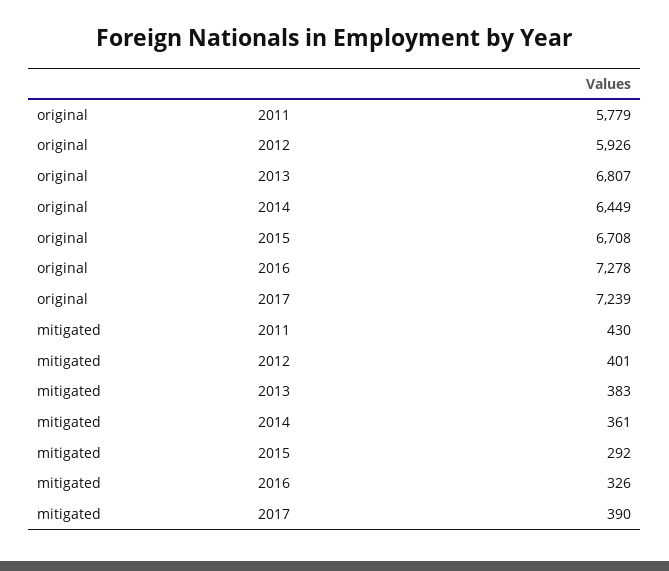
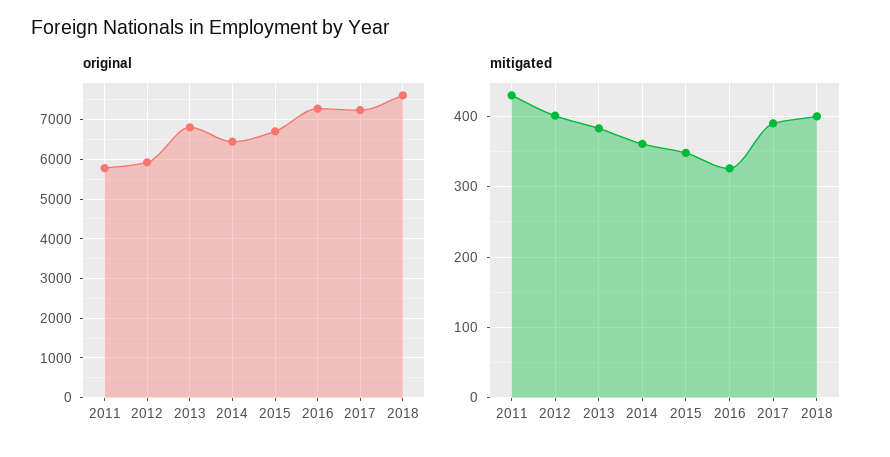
mitigated, 2015: 292 -> 350
original, 2018: none -> 7600
mitigated, 2018: none -> 400

